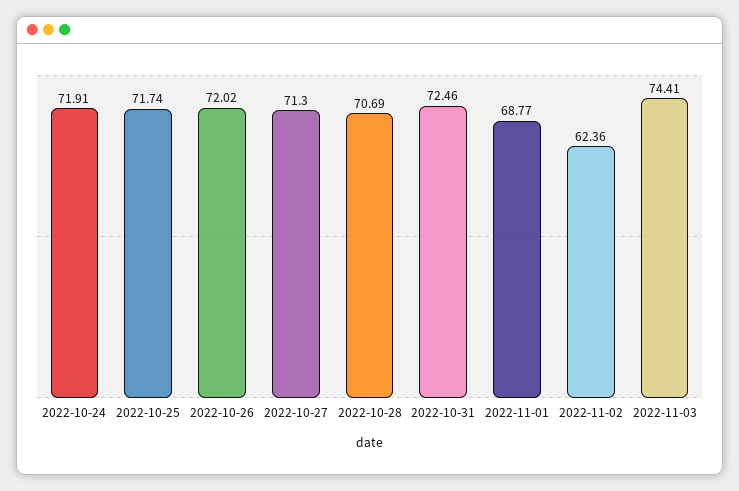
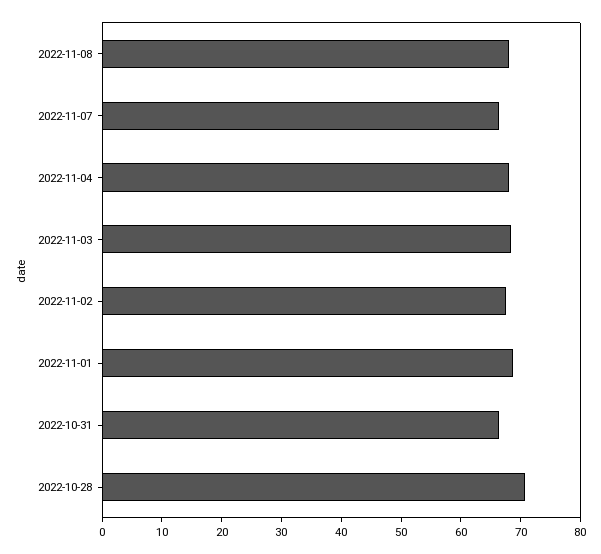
2022-10-24: 71.91 -> none
2022-10-25: 71.74 -> none
2022-10-26: 72.02 -> none
2022-10-27: 71.3 -> none
2022-10-31: 72.46 -> 66
2022-11-02: 62.36 -> 68
2022-11-03: 74.41 -> 68
2022-11-08: none -> 68
2022-11-07: none -> 66
2022-11-04: none -> 68

